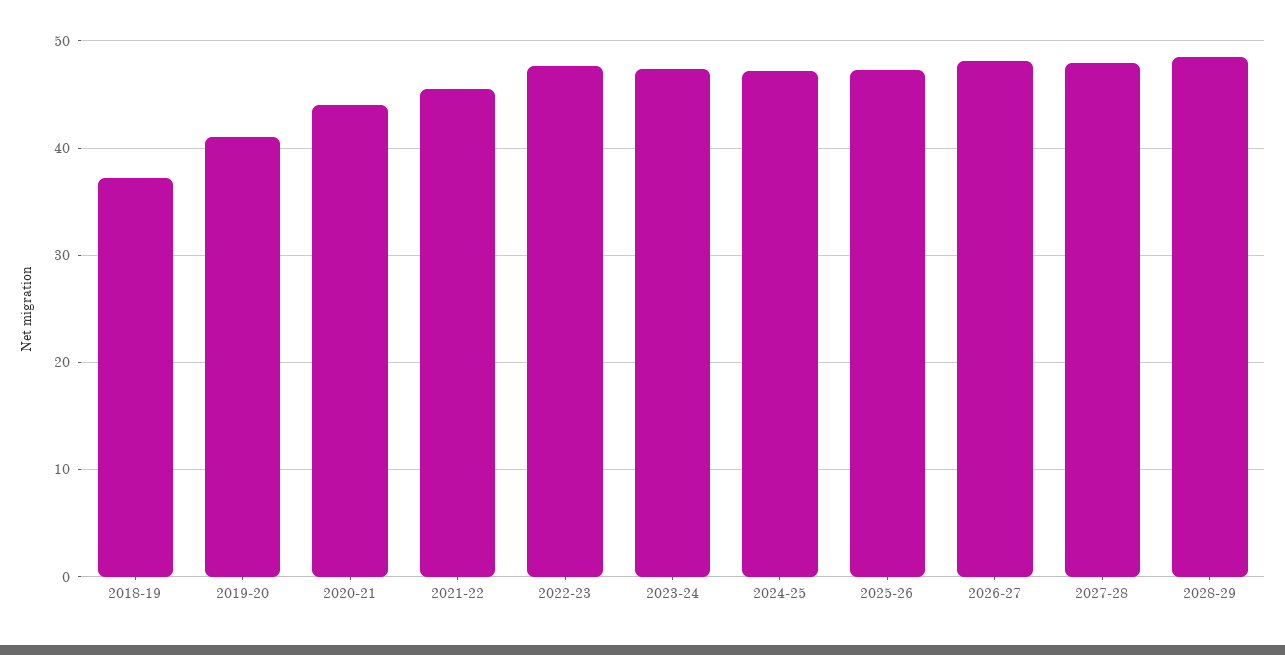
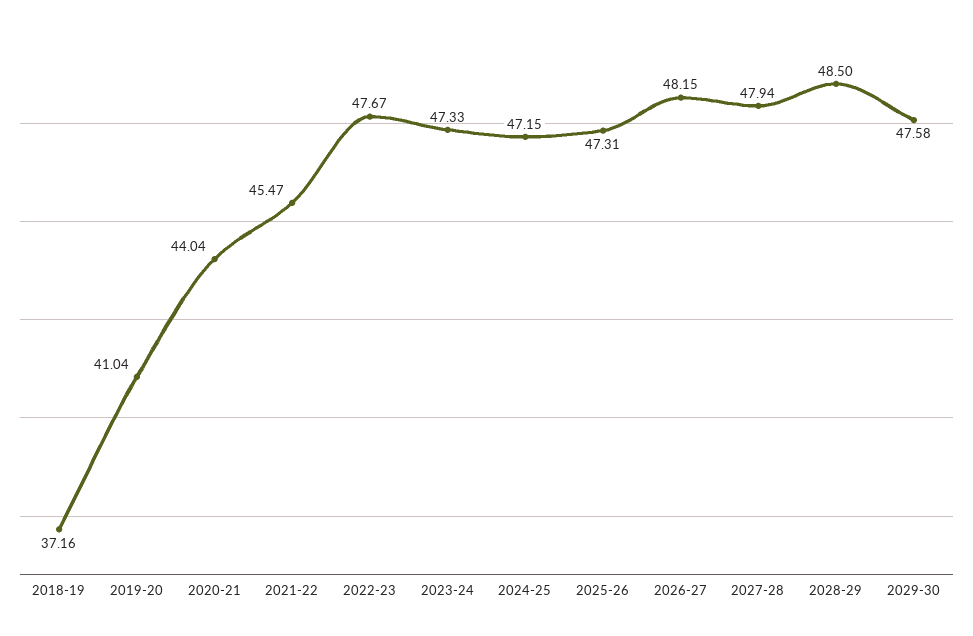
2029-30: none -> 47.58

